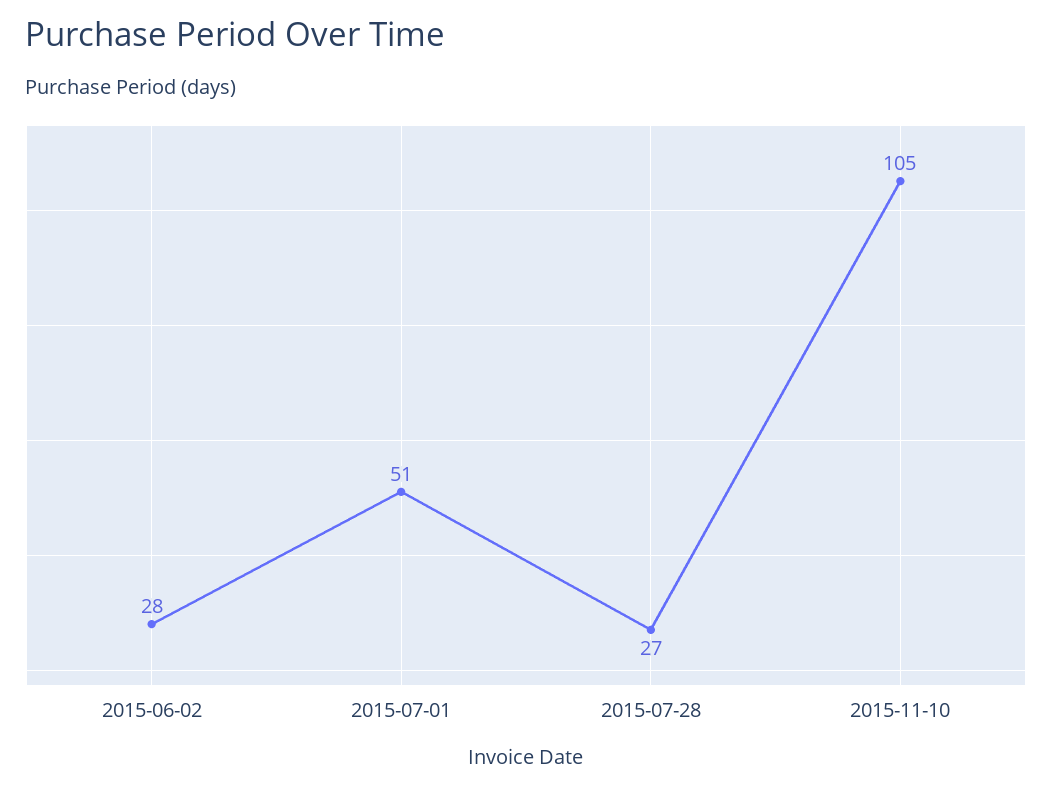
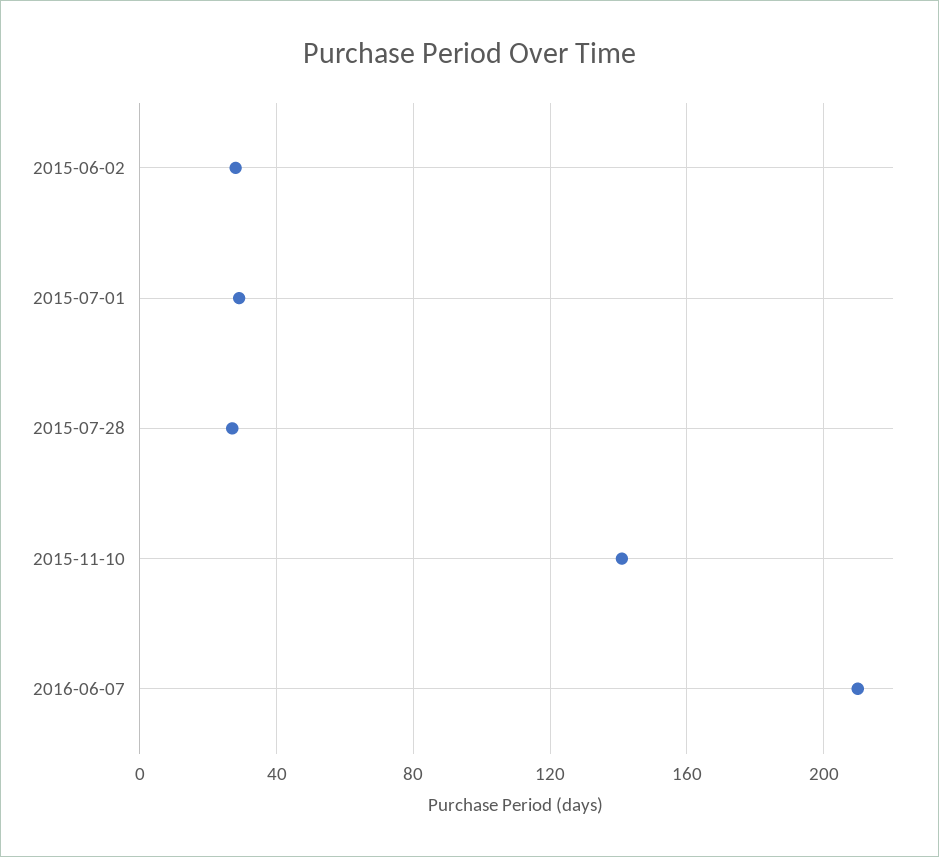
2015-07-01: 51 -> 30
2015-11-10: 105 -> 140
2016-06-07: none -> 210

